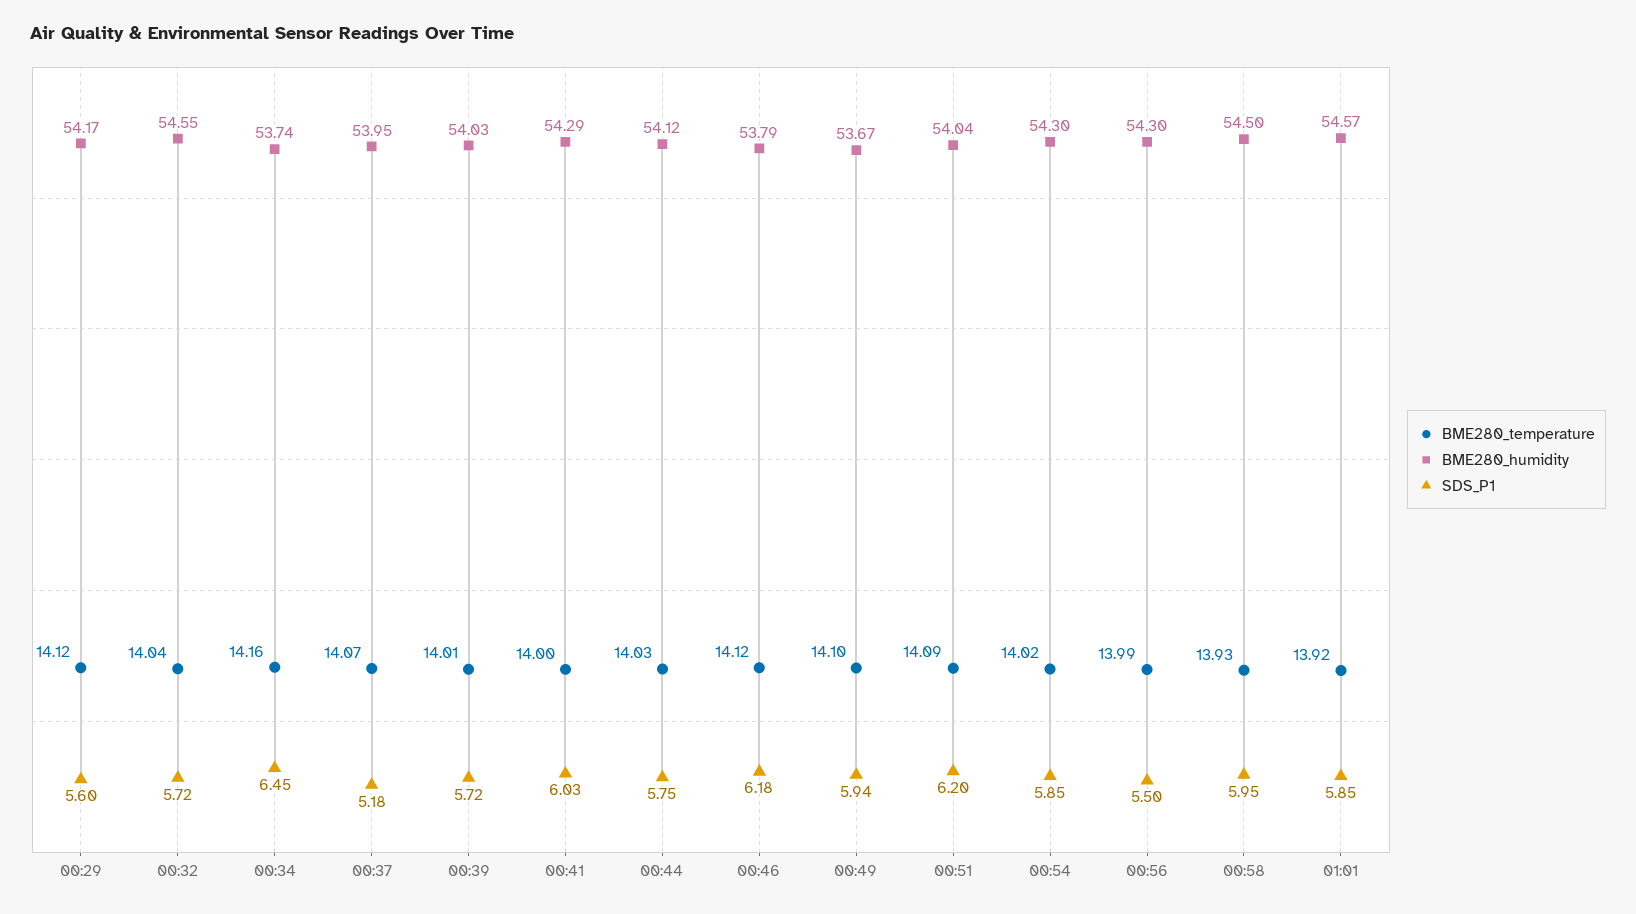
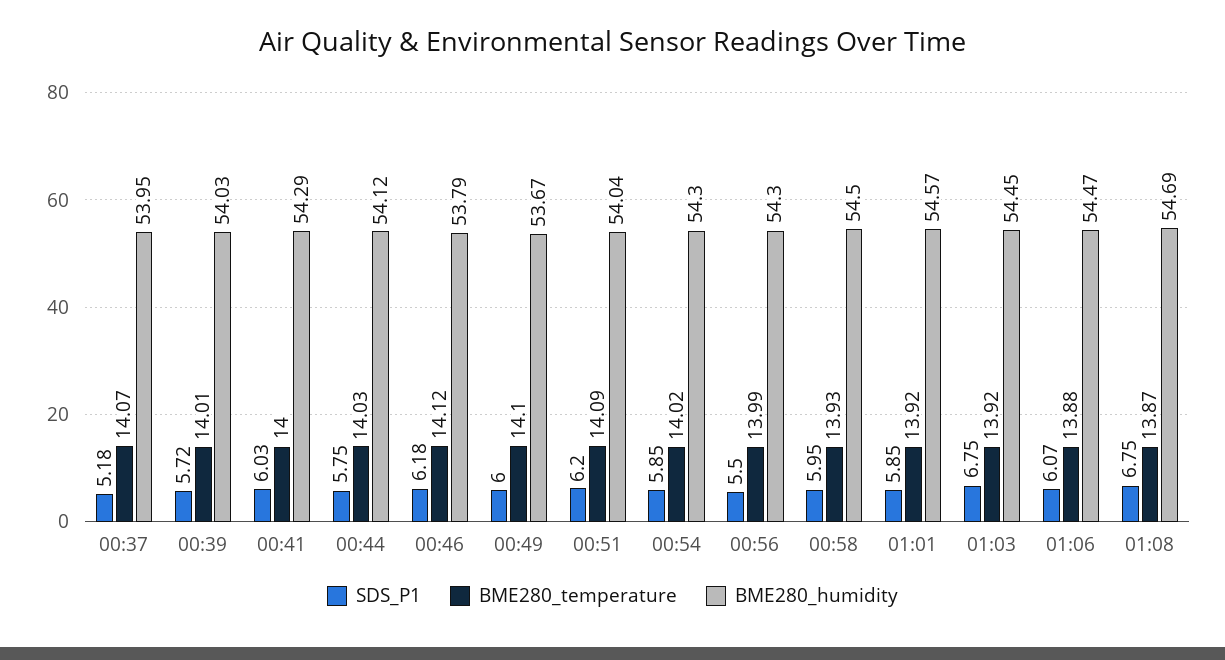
BME280_temperature, 00:29: 14.12 -> none
BME280_humidity, 00:29: 54.17 -> none
SDS_P1, 00:29: 5.6 -> none
BME280_temperature, 00:32: 14.04 -> none
BME280_humidity, 00:32: 54.55 -> none
SDS_P1, 00:32: 5.72 -> none
BME280_temperature, 00:34: 14.16 -> none
BME280_humidity, 00:34: 53.74 -> none
SDS_P1, 00:34: 6.45 -> none
SDS_P1, 00:49: 5.94 -> 6
SDS_P1, 01:03: none -> 6.75
BME280_temperature, 01:03: none -> 13.92
BME280_humidity, 01:03: none -> 54.45
SDS_P1, 01:06: none -> 6.07
BME280_temperature, 01:06: none -> 13.88
BME280_humidity, 01:06: none -> 54.47
SDS_P1, 01:08: none -> 6.75
BME280_temperature, 01:08: none -> 13.87
BME280_humidity, 01:08: none -> 54.69

